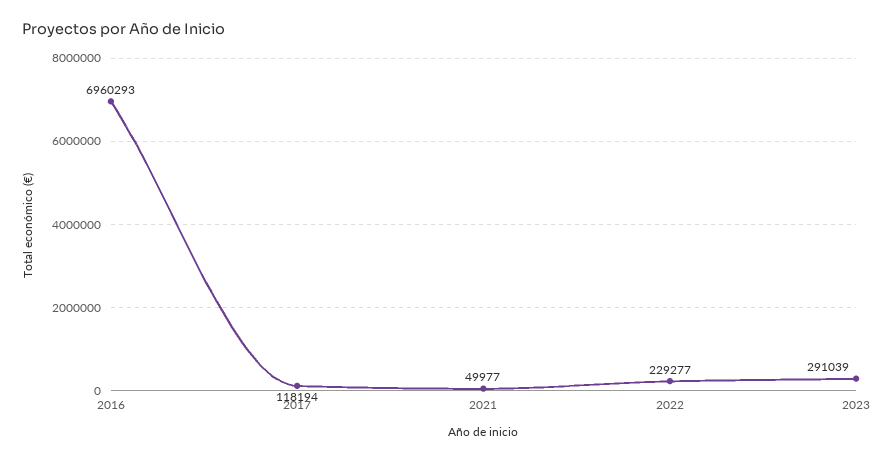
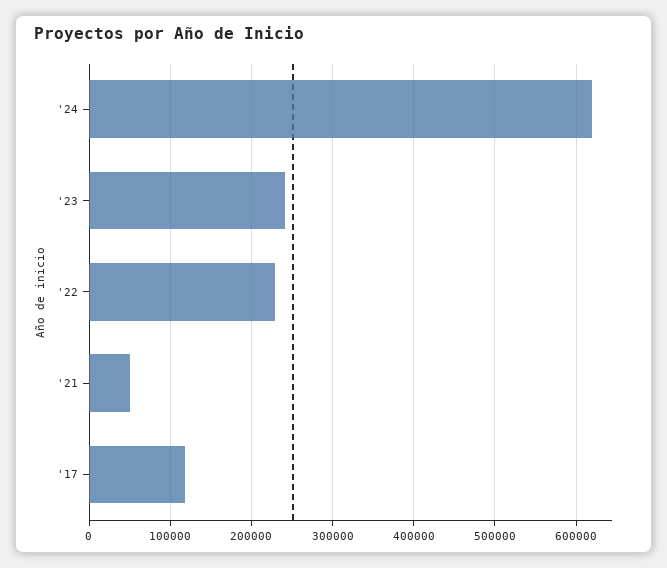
2016: 6960293 -> none
2023: 291039 -> 240000
'24: none -> 620000

